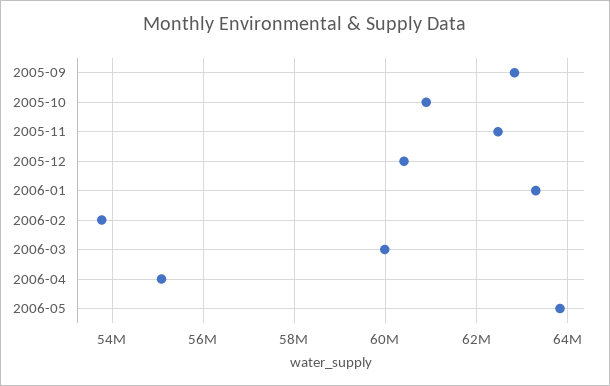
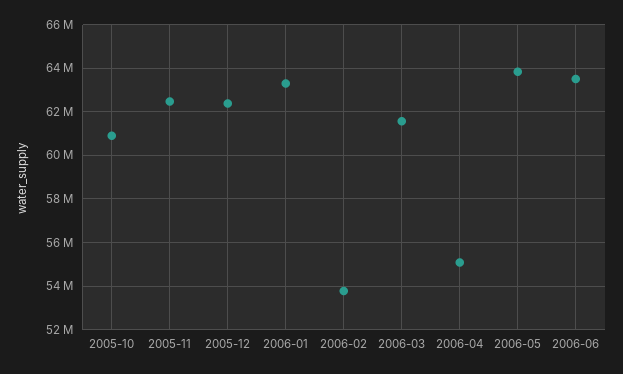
2005-09: 62800000 -> none
2005-12: 60400000 -> 62500000
2006-03: 60000000 -> 61500000
2006-06: none -> 63500000

